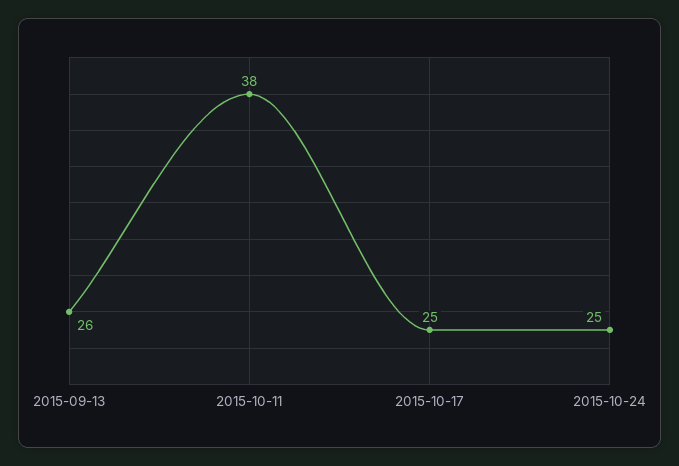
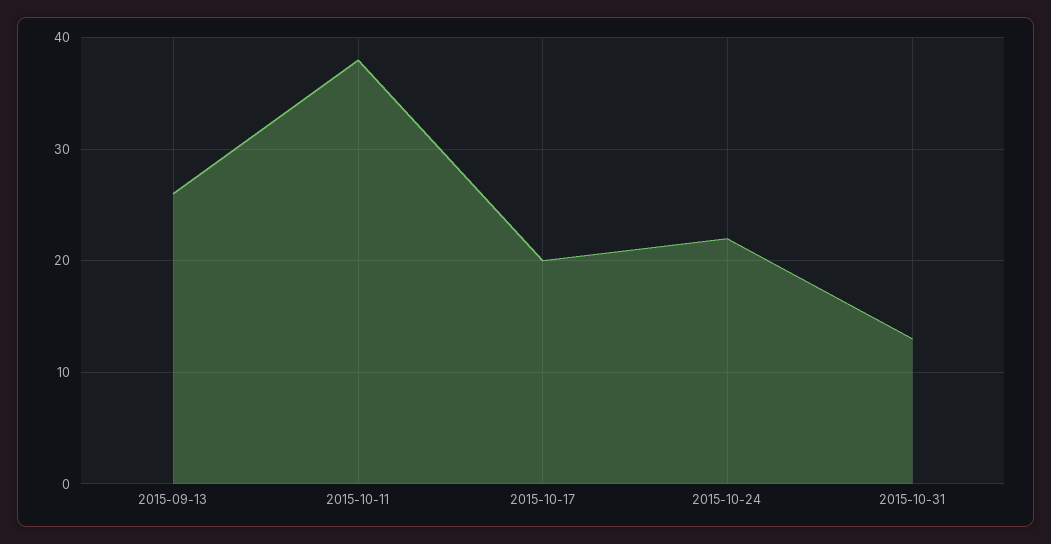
2015-10-17: 25 -> 20
2015-10-24: 25 -> 22
2015-10-31: none -> 13

